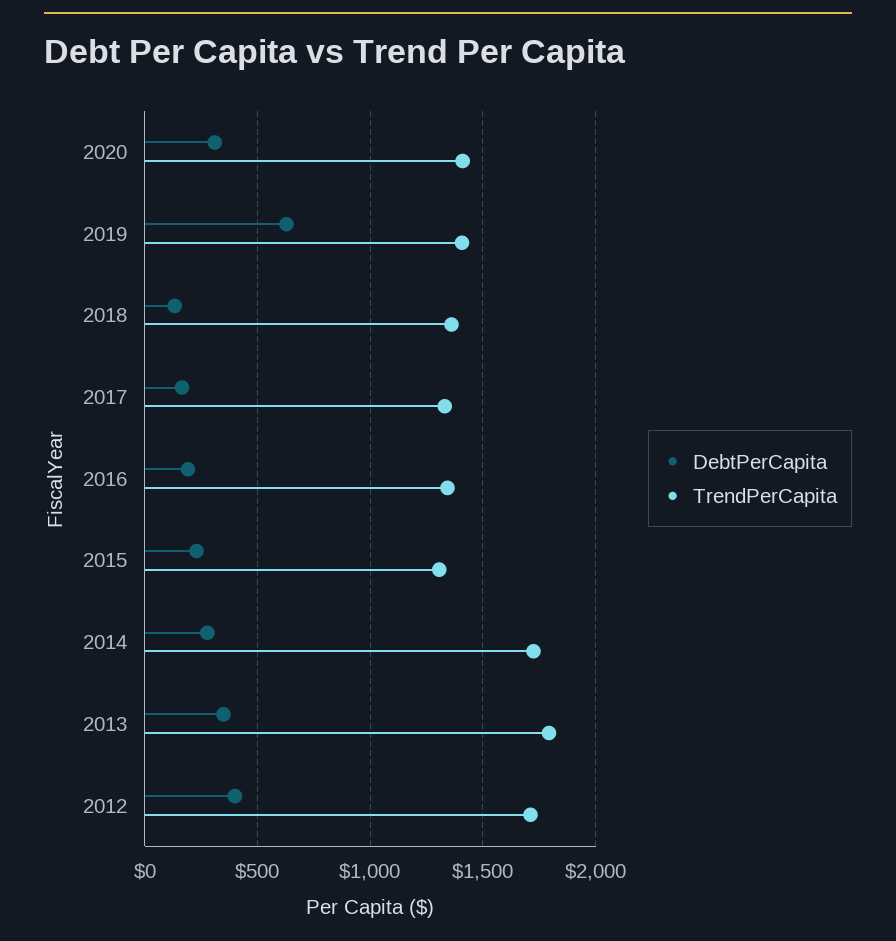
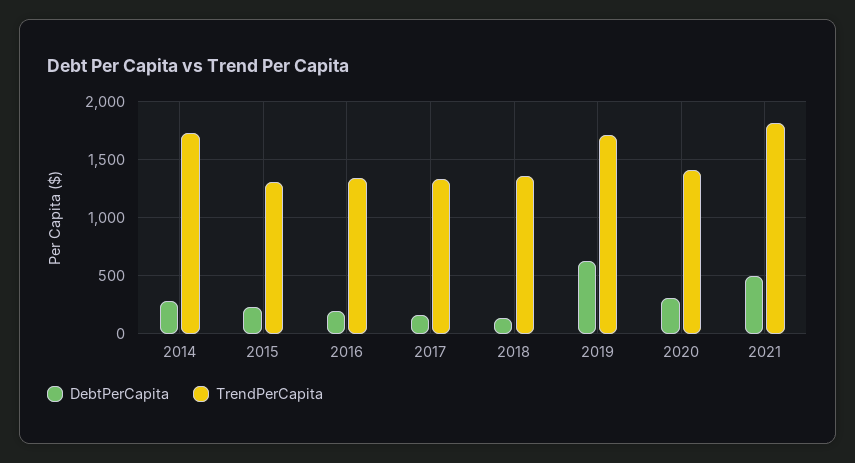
TrendPerCapita, 2019: 1400 -> 1700
DebtPerCapita, 2013: 350 -> none
TrendPerCapita, 2013: 1800 -> none
DebtPerCapita, 2012: 400 -> none
TrendPerCapita, 2012: 1700 -> none
DebtPerCapita, 2021: none -> 500
TrendPerCapita, 2021: none -> 1800

